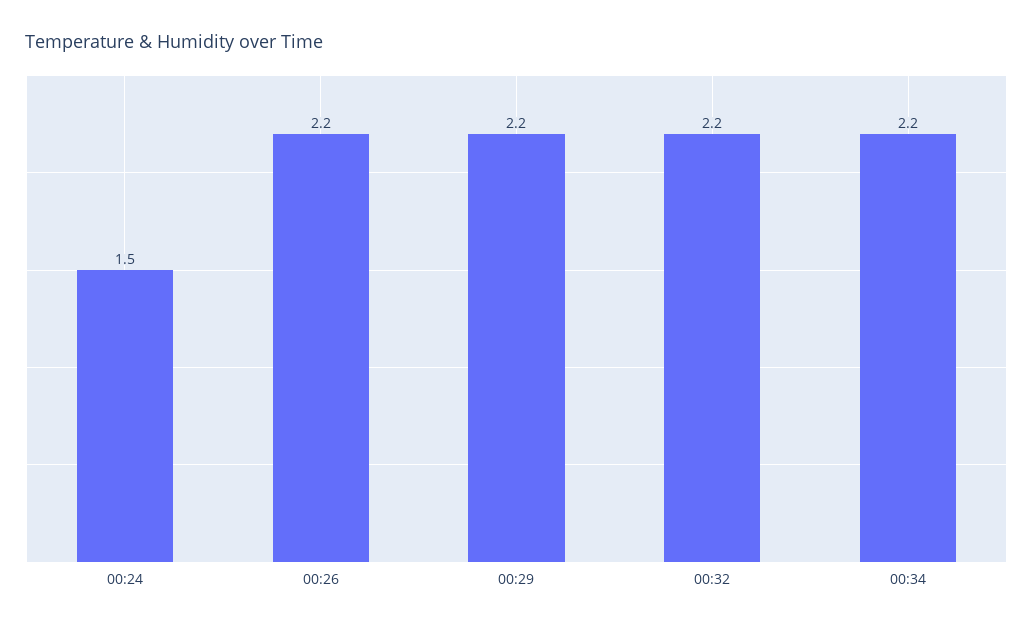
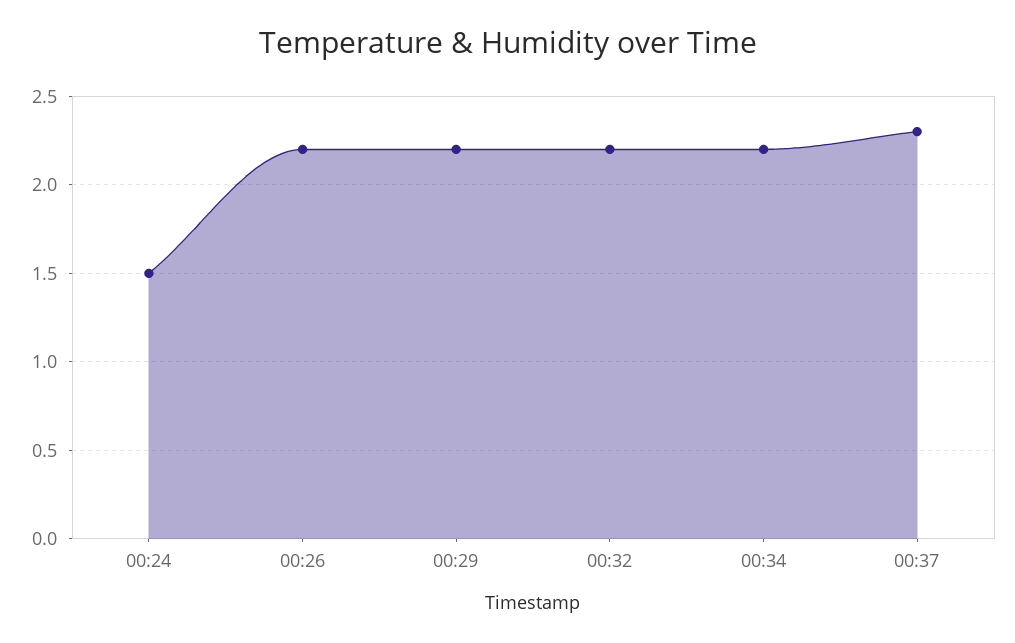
00:37: none -> 2.3

